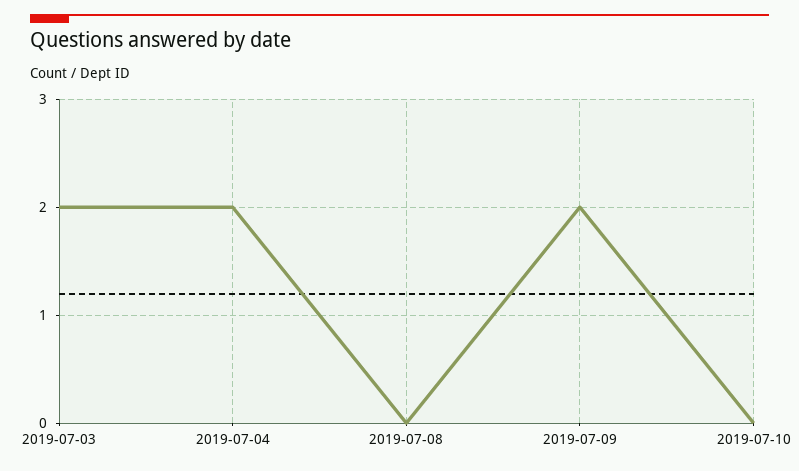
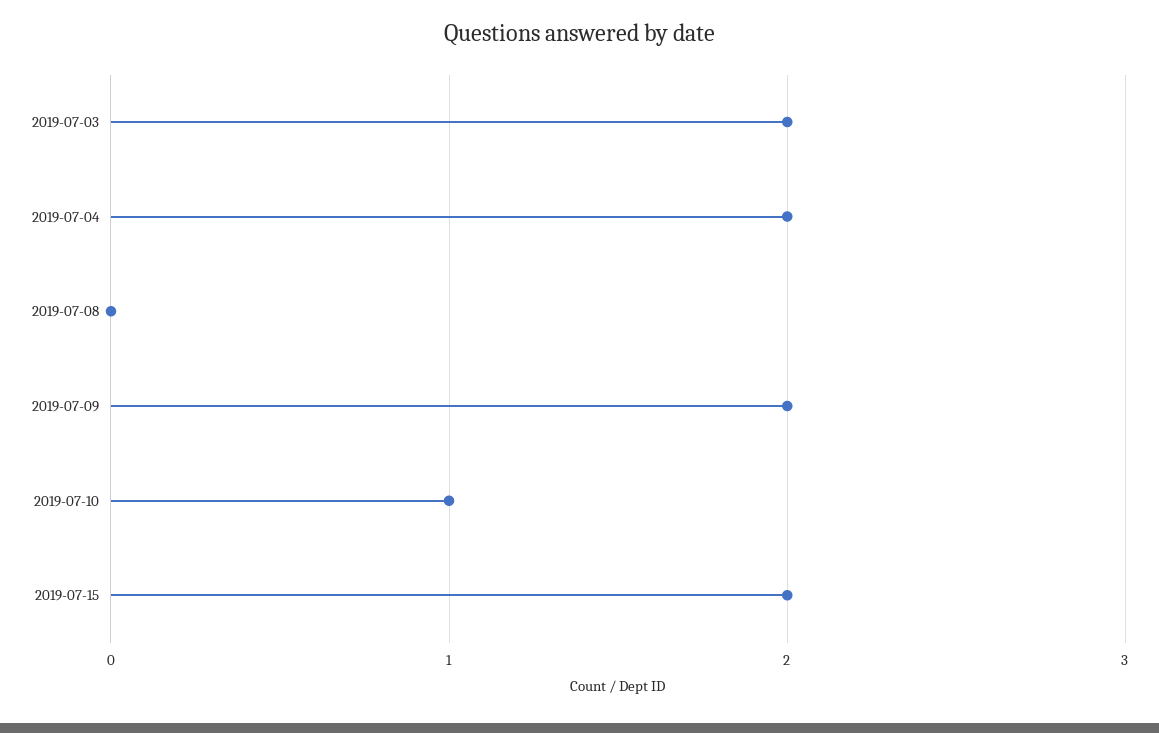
2019-07-10: 0 -> 1
2019-07-15: none -> 2

